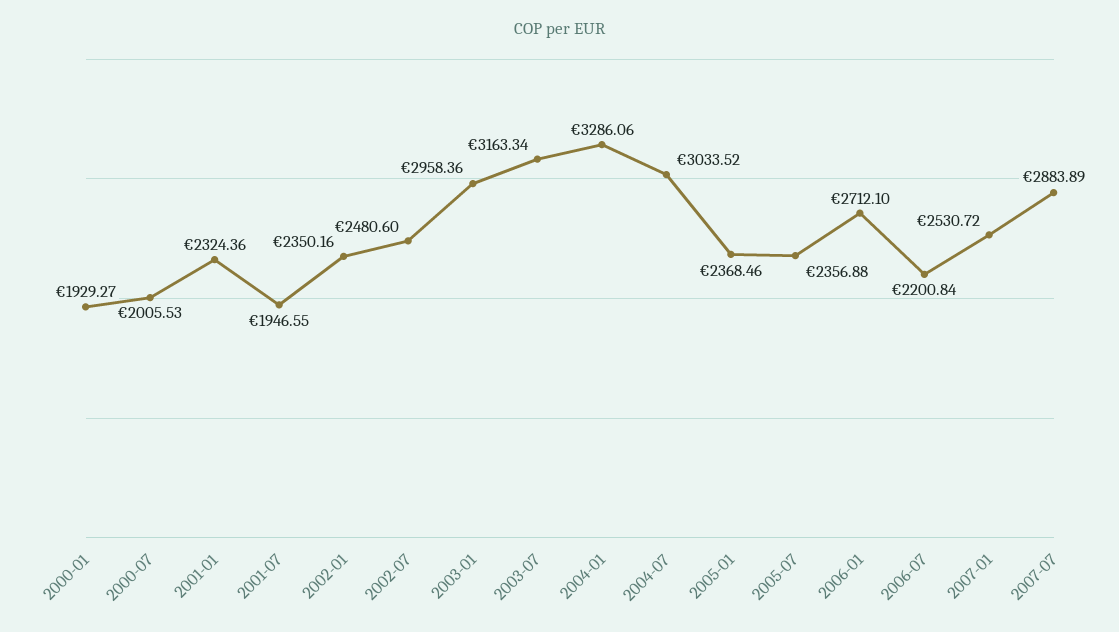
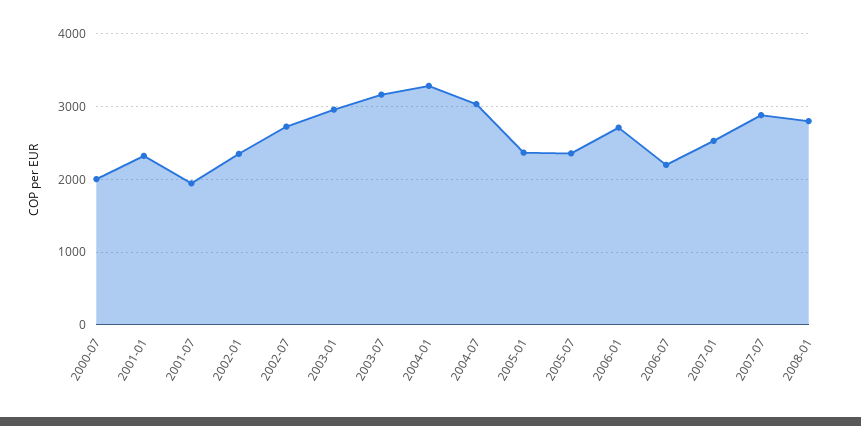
2000-01: 1929.27 -> none
2002-07: 2480.6 -> 2700
2008-01: none -> 2800

